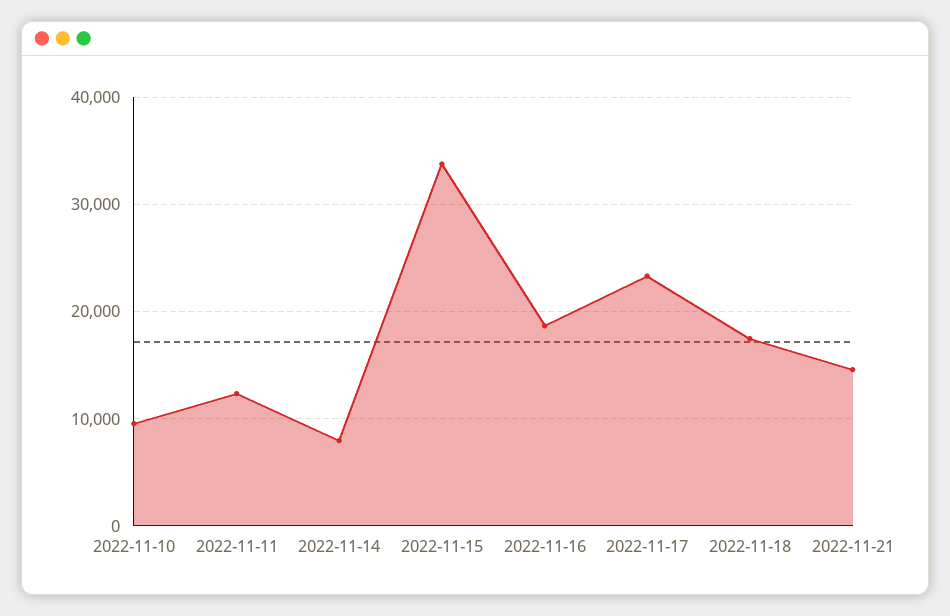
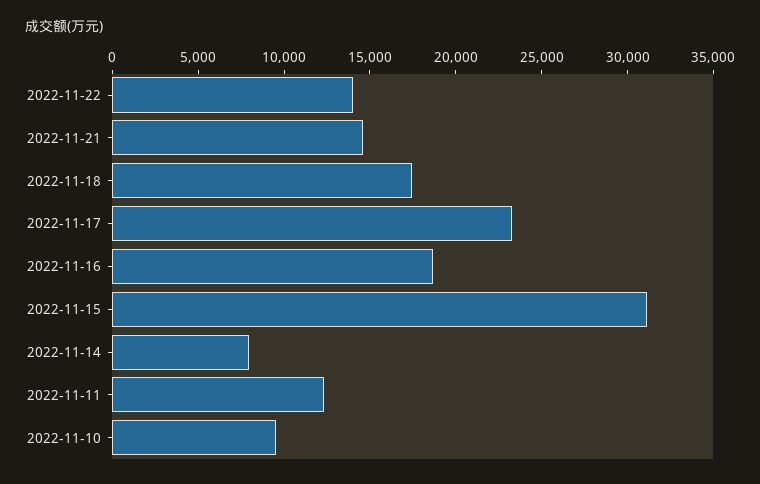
2022-11-15: 34000 -> 31000
2022-11-22: none -> 14000

